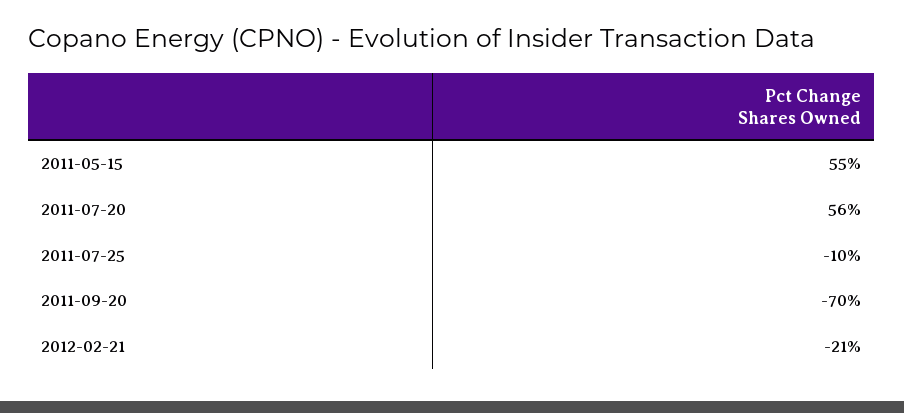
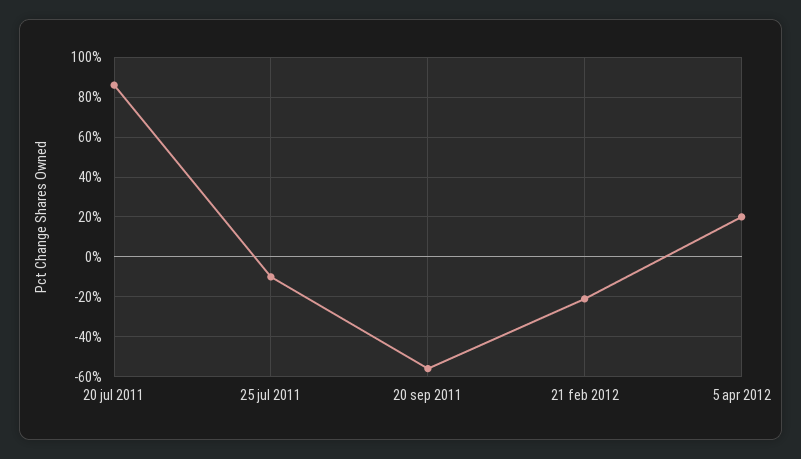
2011-05-15: 55 -> none
2011-07-20: 56 -> 85
2011-09-20: -70 -> -55
5 apr 2012: none -> 20

